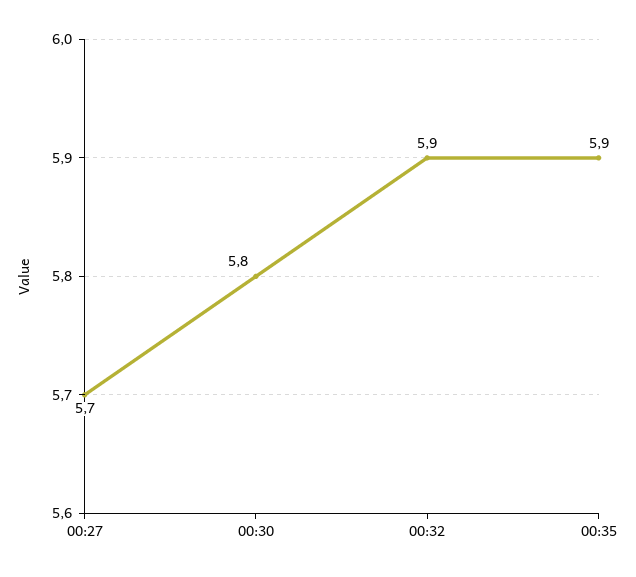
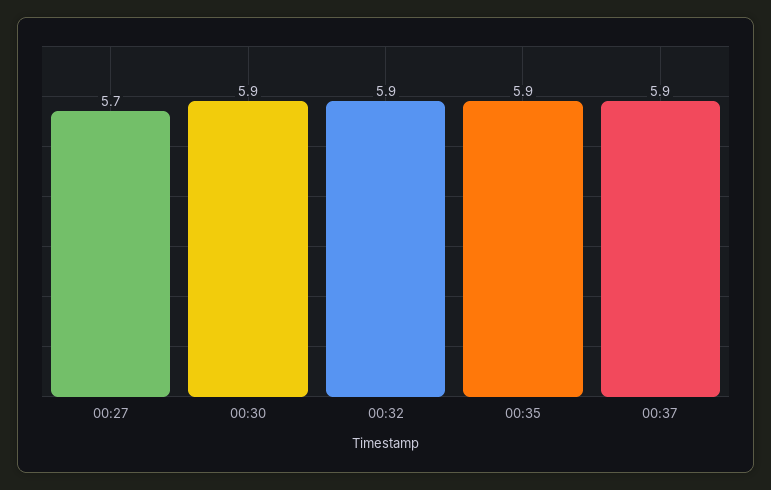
00:30: 5.8 -> 5.9
00:37: none -> 5.9

